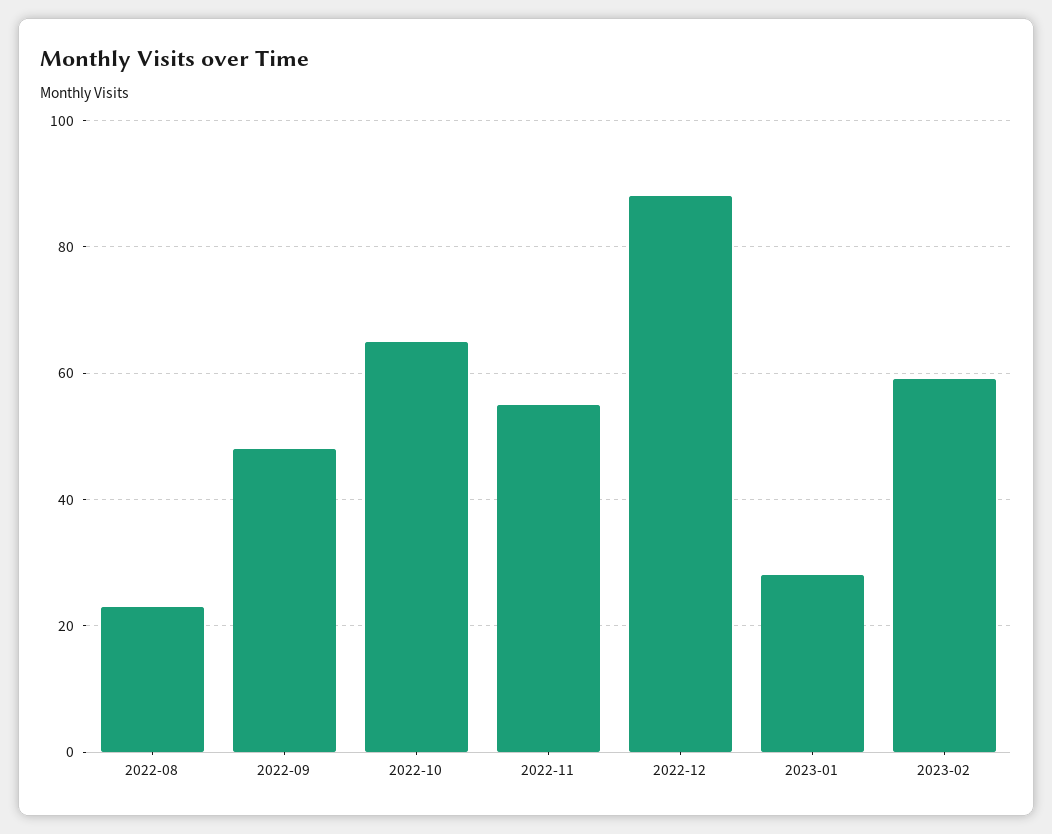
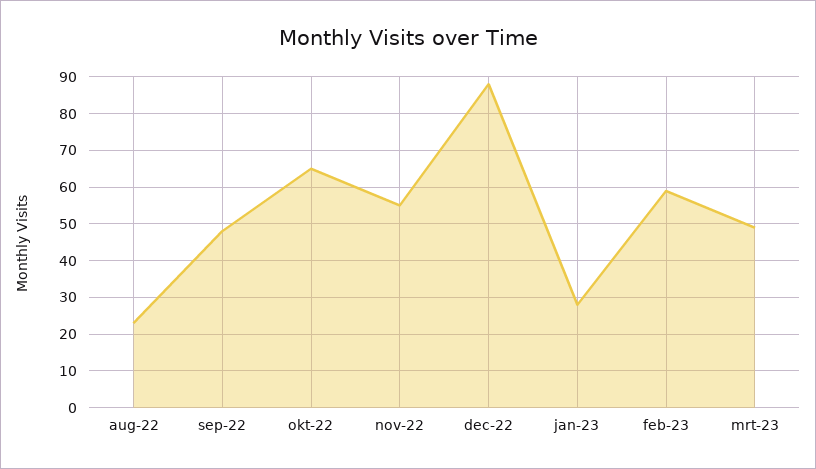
mrt-23: none -> 50

